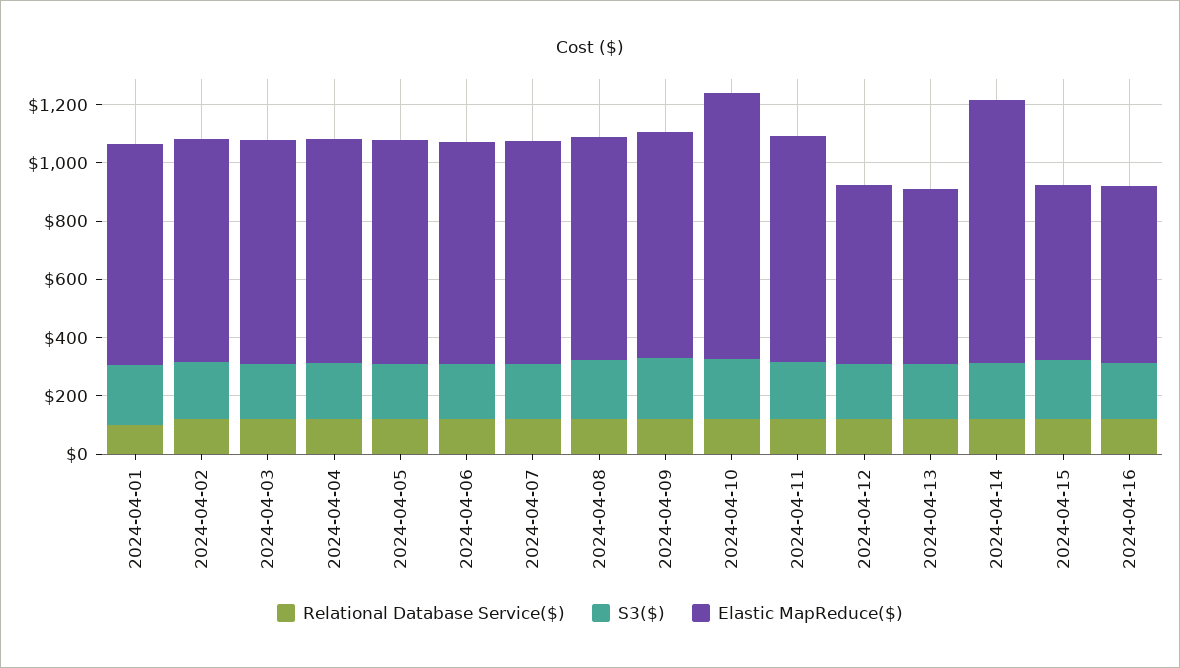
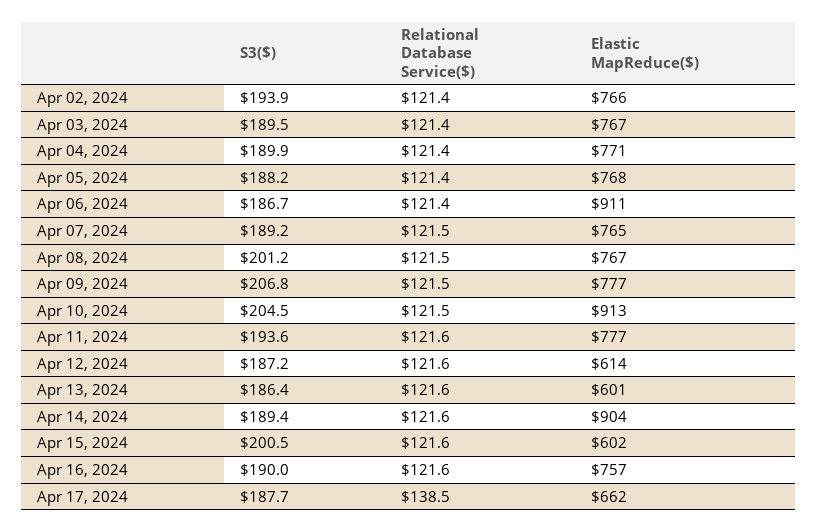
Relational Database Service($), 2024-04-01: 100 -> none
S3($), 2024-04-01: 200 -> none
Elastic MapReduce($), 2024-04-01: 750 -> none
Elastic MapReduce($), 2024-04-06: 750 -> 911
Elastic MapReduce($), 2024-04-16: 600 -> 757
S3($), Apr 17, 2024: none -> 187.7
Relational Database Service($), Apr 17, 2024: none -> 138.5
Elastic MapReduce($), Apr 17, 2024: none -> 662

